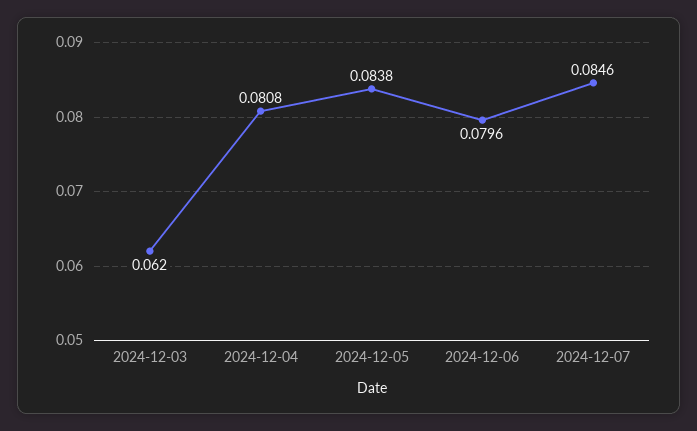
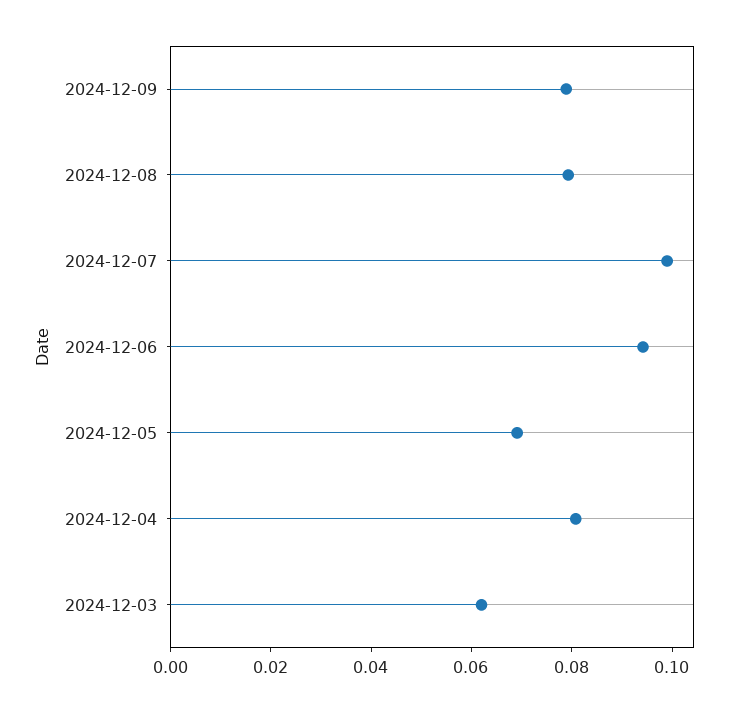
2024-12-05: 0.0838 -> 0.07
2024-12-06: 0.0796 -> 0.095
2024-12-07: 0.0846 -> 0.1
2024-12-09: none -> 0.08
2024-12-08: none -> 0.08

